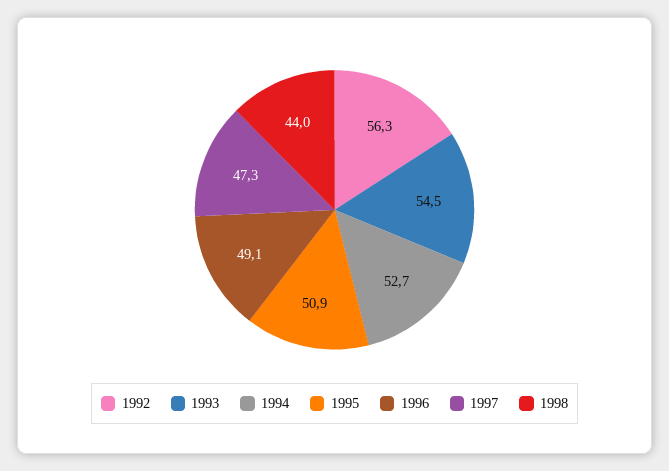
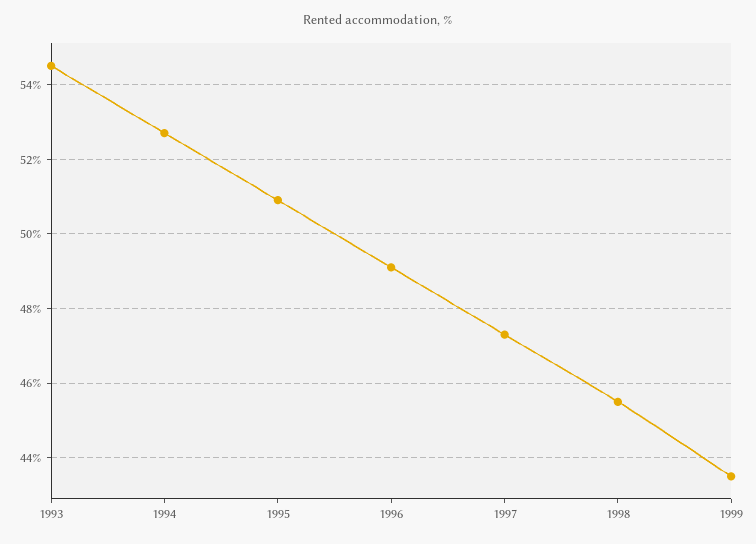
1992: 56.3 -> none
1998: 44 -> 45.5
1999: none -> 43.5

